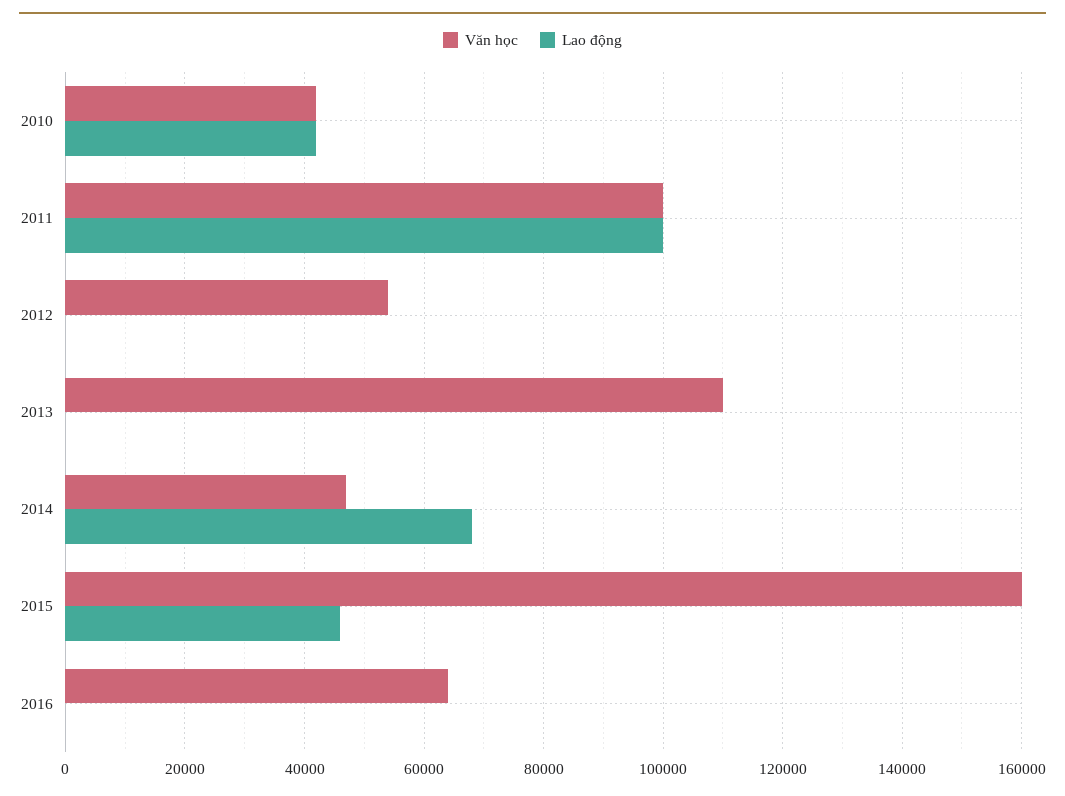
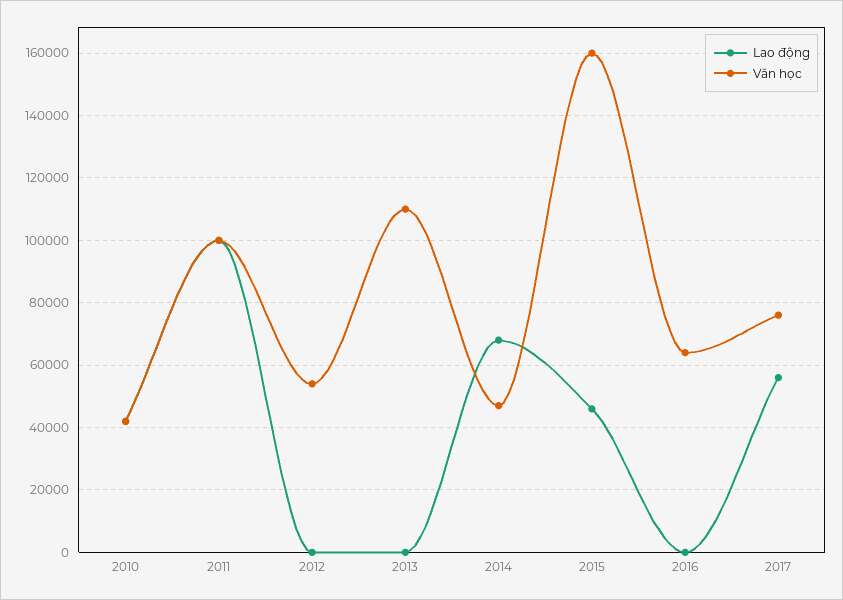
Lao động, 2017: none -> 56000
Văn học, 2017: none -> 76000

